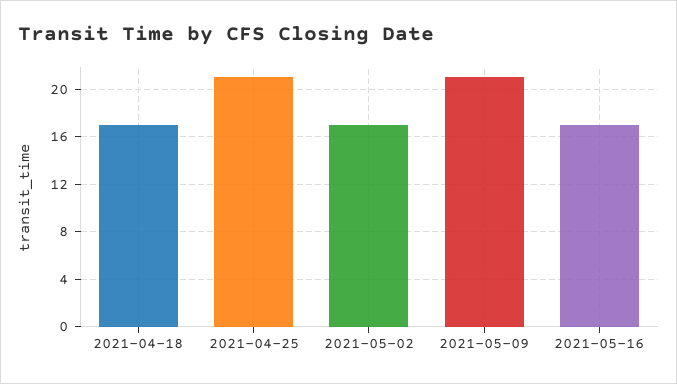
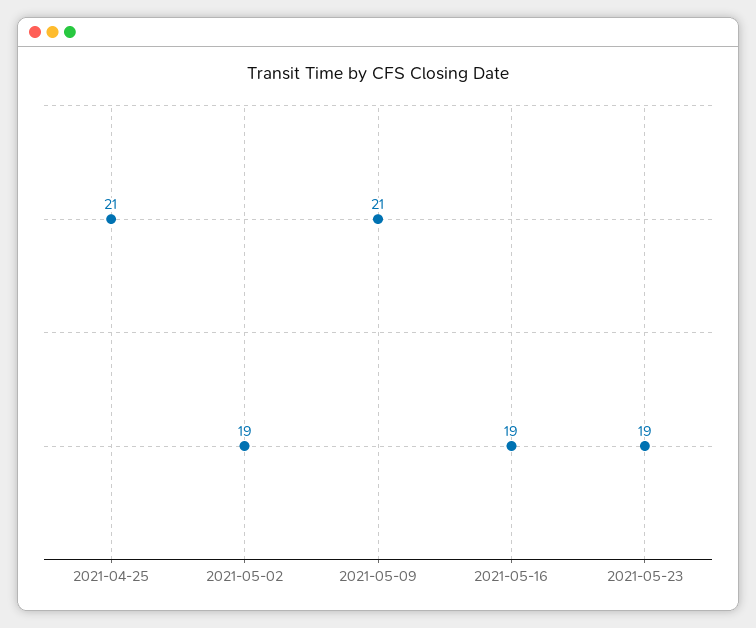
2021-04-18: 17 -> none
2021-05-02: 17 -> 19
2021-05-16: 17 -> 19
2021-05-23: none -> 19

